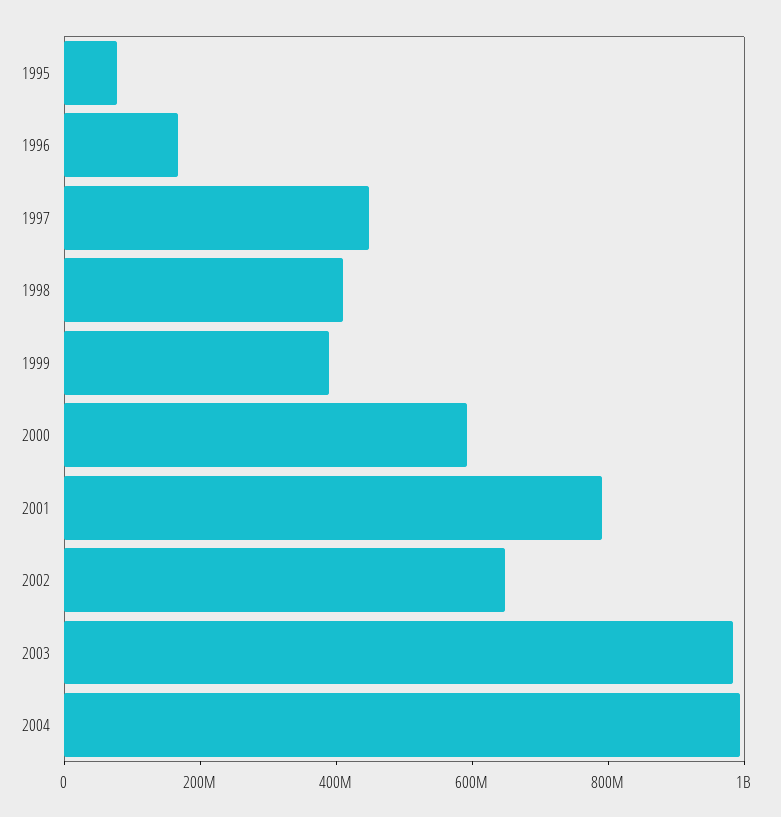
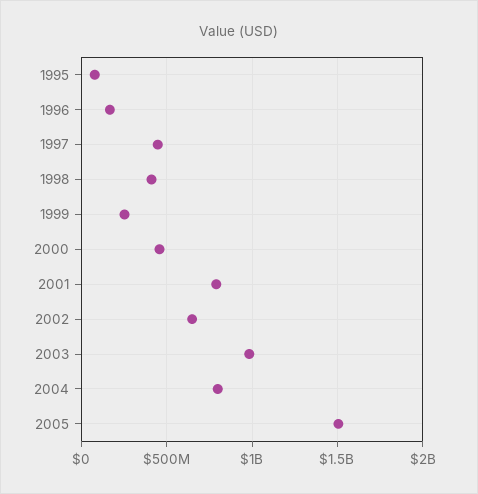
1999: 400000000 -> 250000000
2000: 600000000 -> 450000000
2004: 1000000000 -> 800000000
2005: none -> 1500000000

